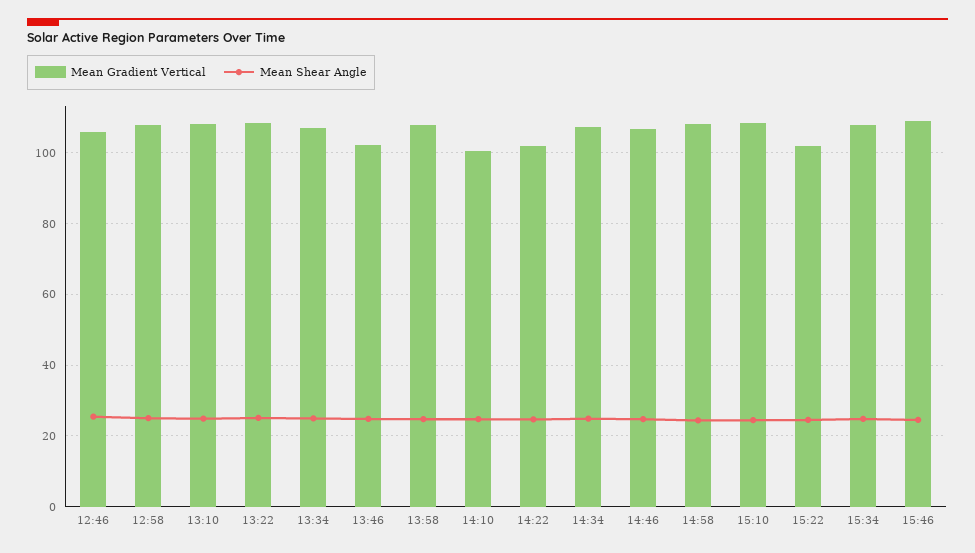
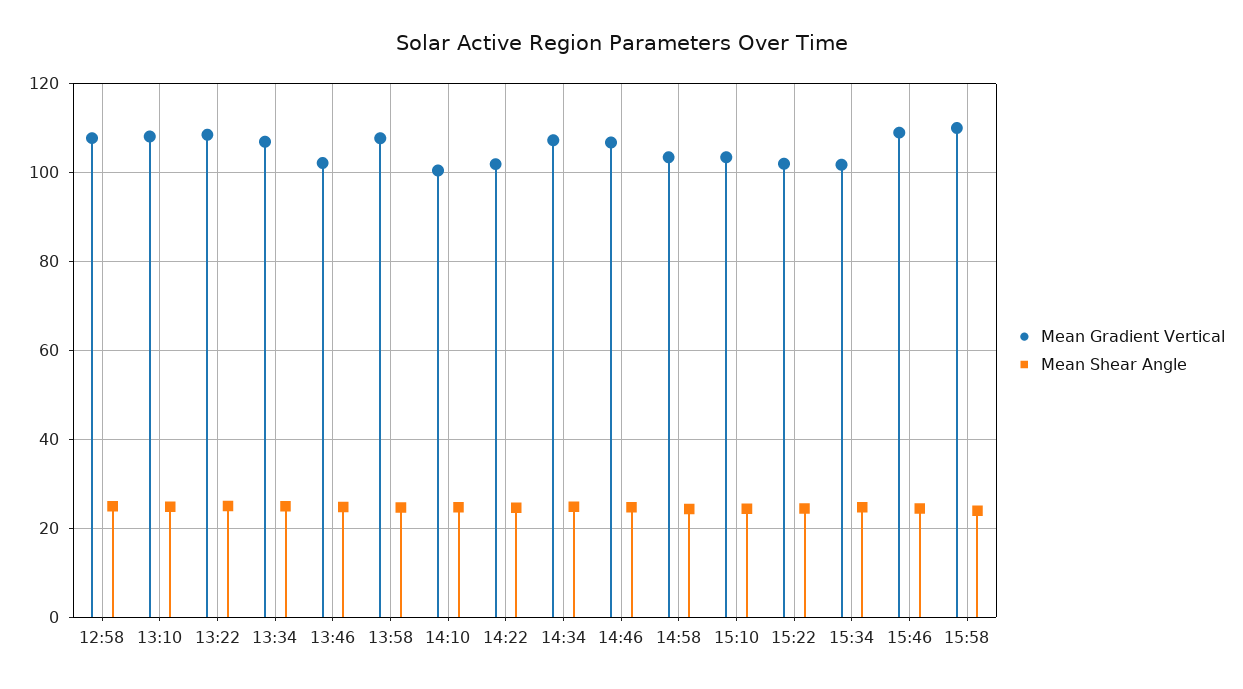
Mean Gradient Vertical, 12:46: 106 -> none
Mean Shear Angle, 12:46: 26 -> none
Mean Gradient Vertical, 14:58: 108 -> 104
Mean Gradient Vertical, 15:10: 108 -> 104
Mean Gradient Vertical, 15:34: 108 -> 102
Mean Gradient Vertical, 15:58: none -> 110
Mean Shear Angle, 15:58: none -> 24

